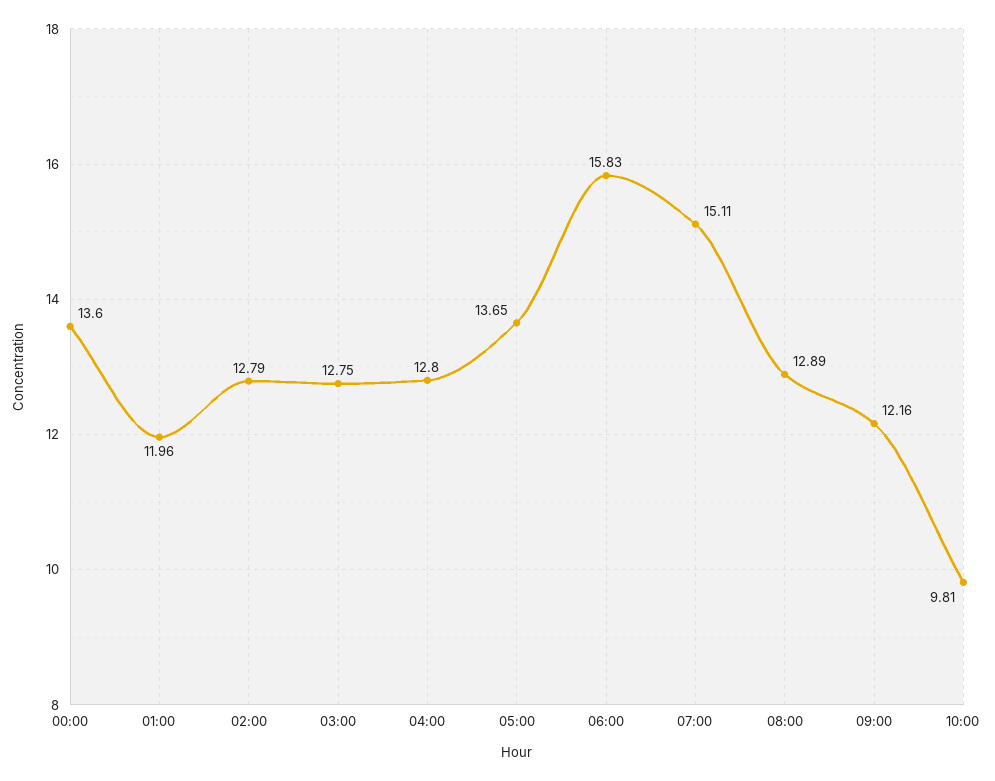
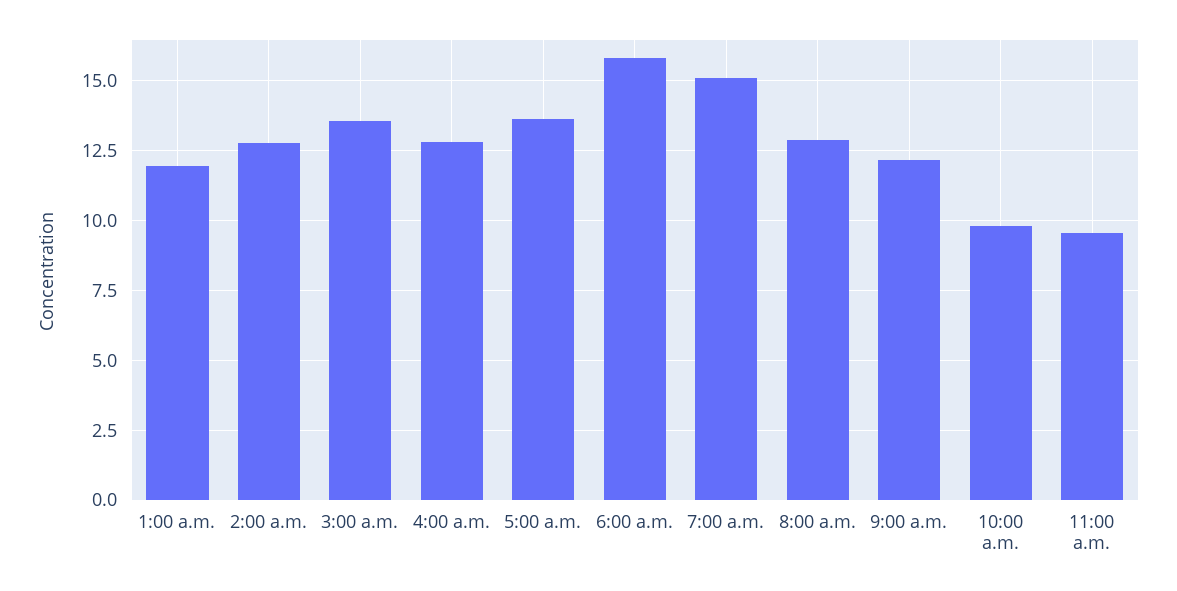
00:00: 13.6 -> none
03:00: 12.75 -> 13.5
11:00 a.m.: none -> 9.5

